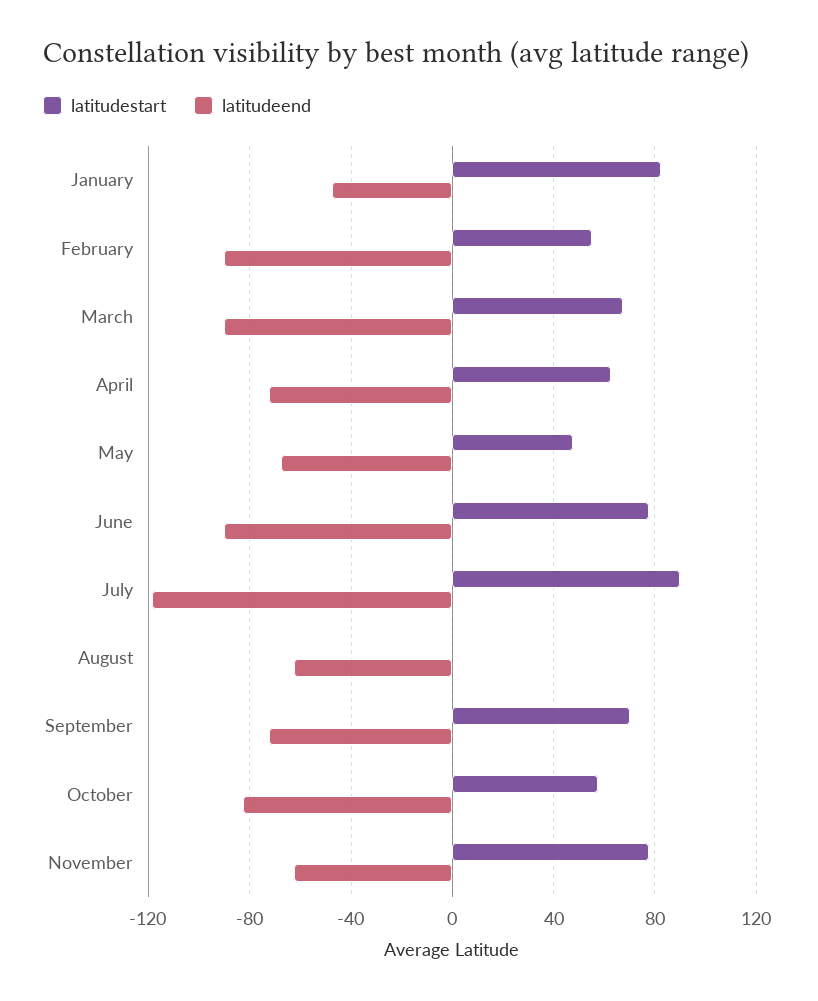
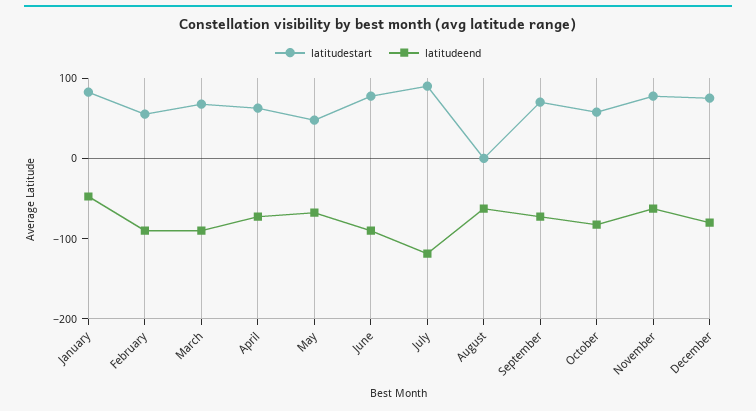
latitudestart, December: none -> 80
latitudeend, December: none -> -80

